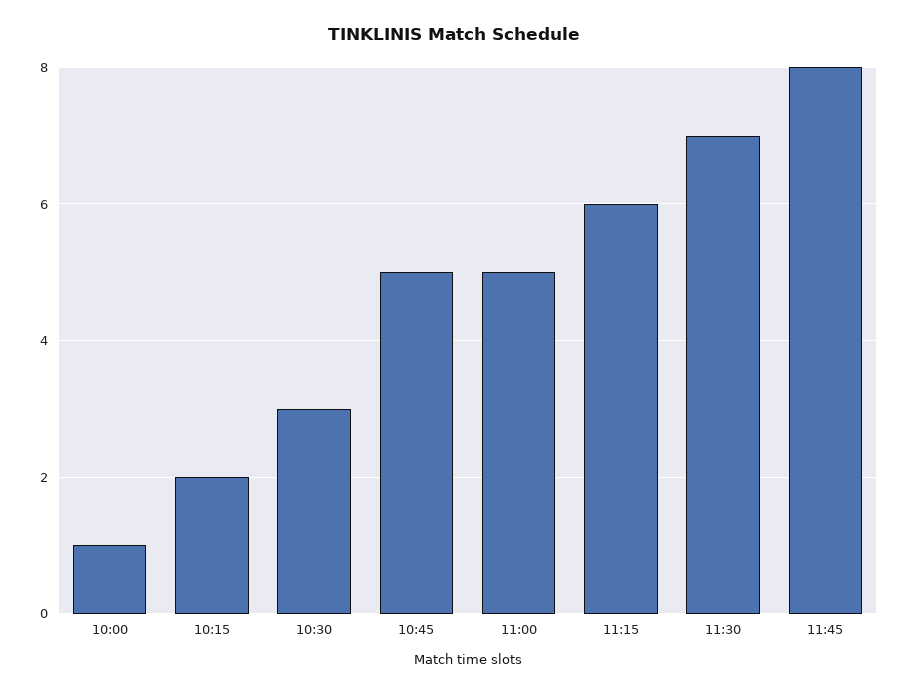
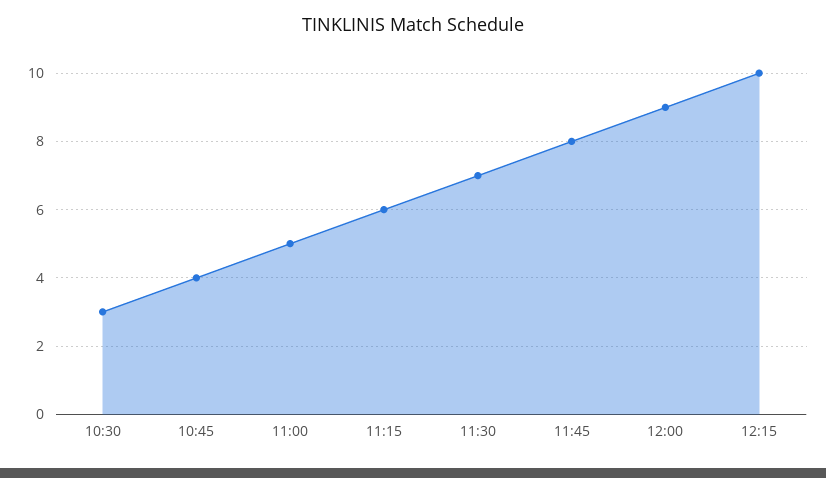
10:00: 1 -> none
10:15: 2 -> none
10:45: 5 -> 4
12:00: none -> 9
12:15: none -> 10

